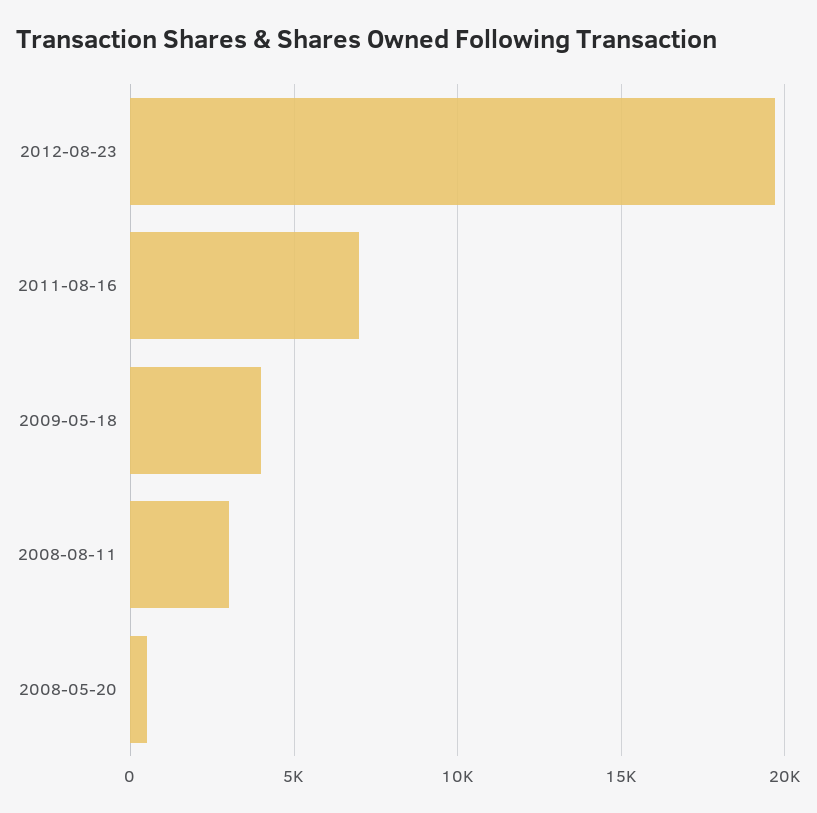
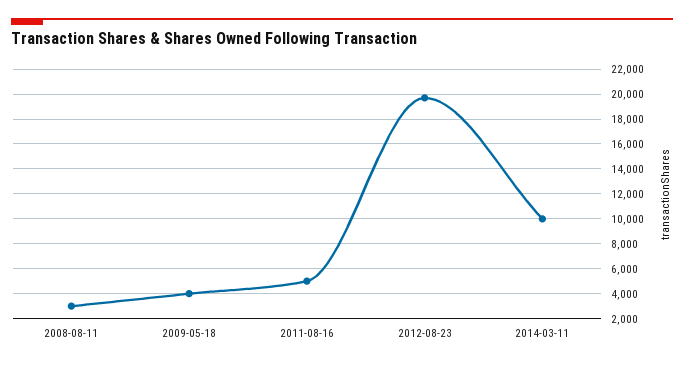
2011-08-16: 7000 -> 5000
2008-05-20: 500 -> none
2014-03-11: none -> 10000

